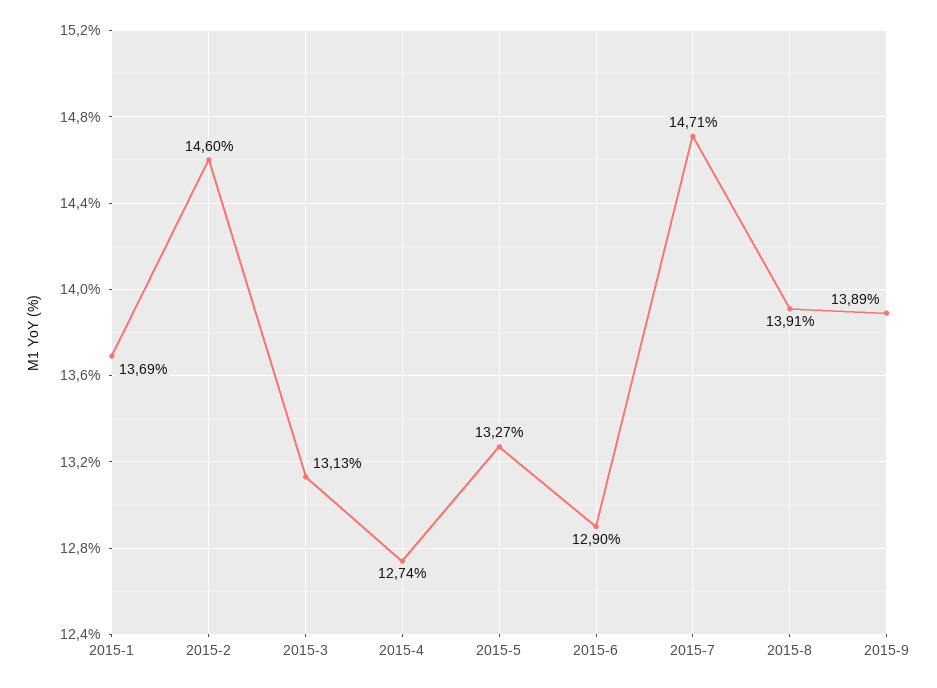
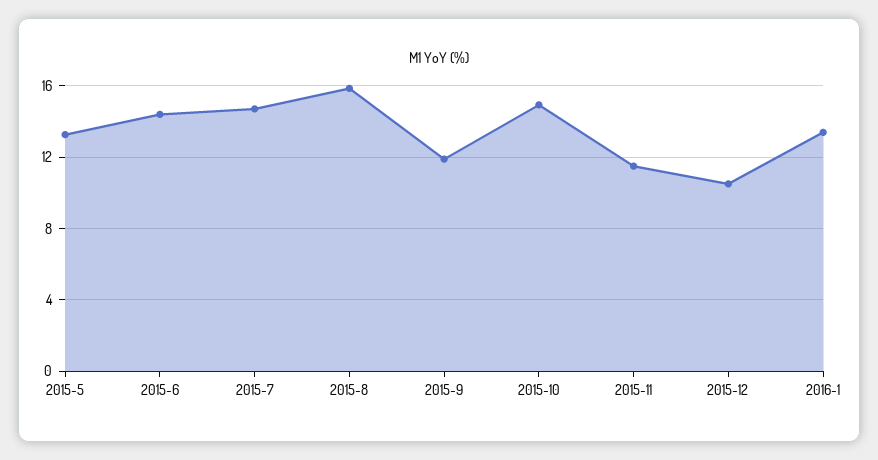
2015-1: 13.69 -> none
2015-2: 14.6 -> none
2015-3: 13.13 -> none
2015-4: 12.74 -> none
2015-6: 12.9 -> 14.5
2015-8: 13.91 -> 16
2015-9: 13.89 -> 12
2015-10: none -> 15
2015-11: none -> 11.5
2015-12: none -> 10.5
2016-1: none -> 13.5

